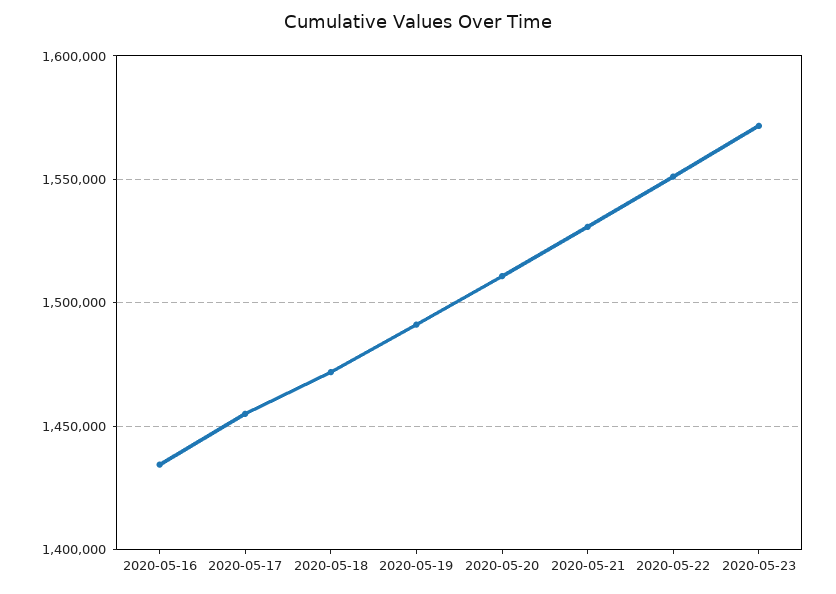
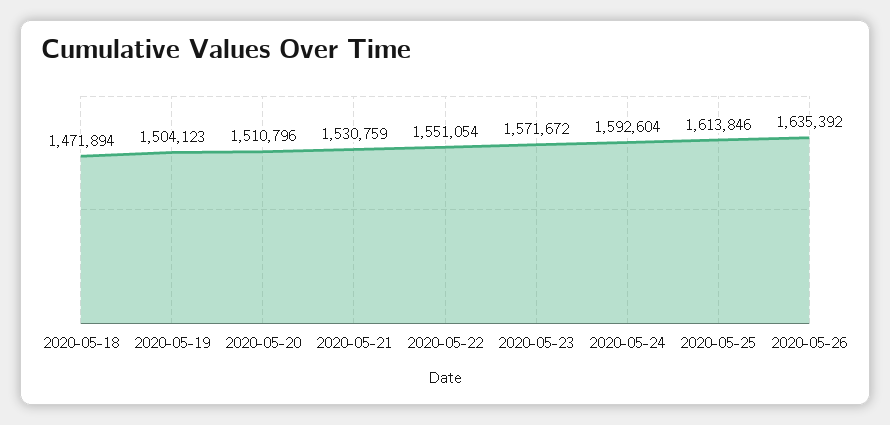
2020-05-16: 1435000 -> none
2020-05-17: 1455000 -> none
2020-05-19: 1490000 -> 1504123
2020-05-24: none -> 1592604
2020-05-25: none -> 1613846
2020-05-26: none -> 1635392

